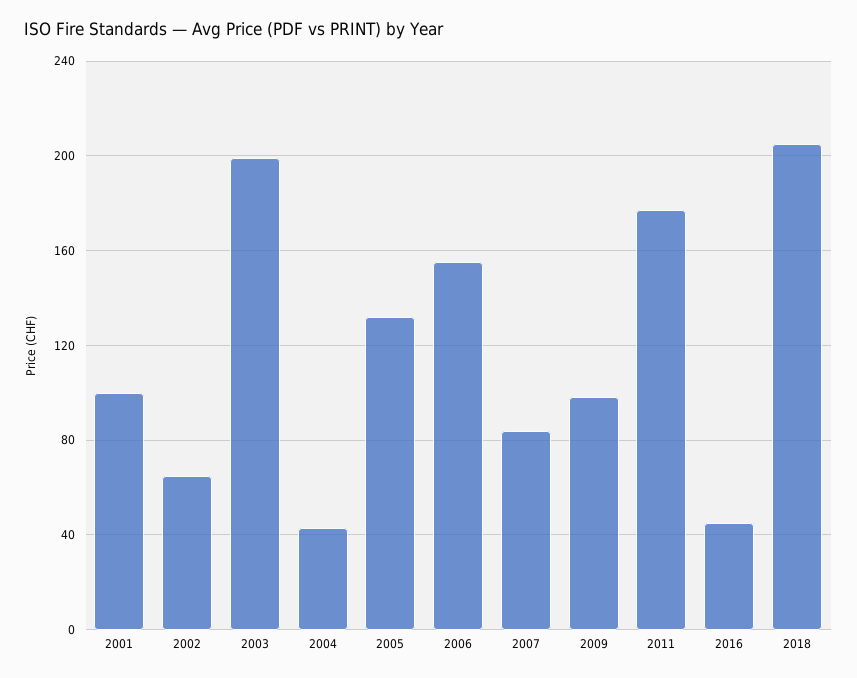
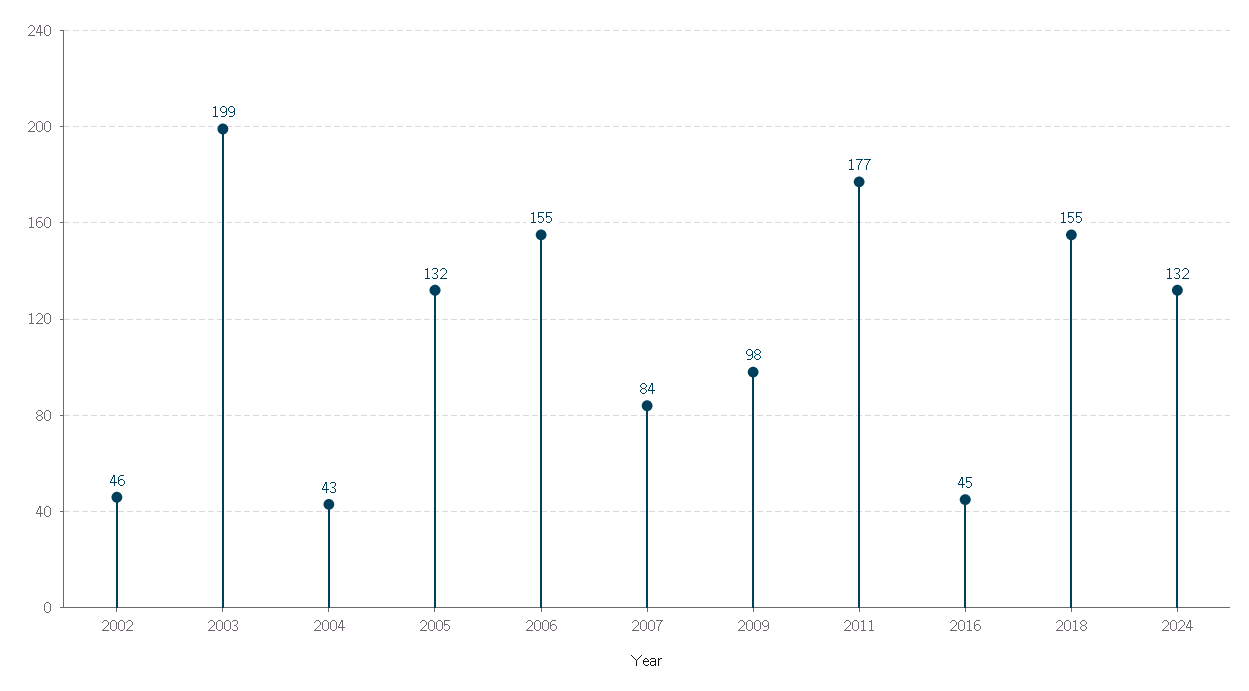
2001: 100 -> none
2002: 65 -> 46
2018: 205 -> 155
2024: none -> 132

